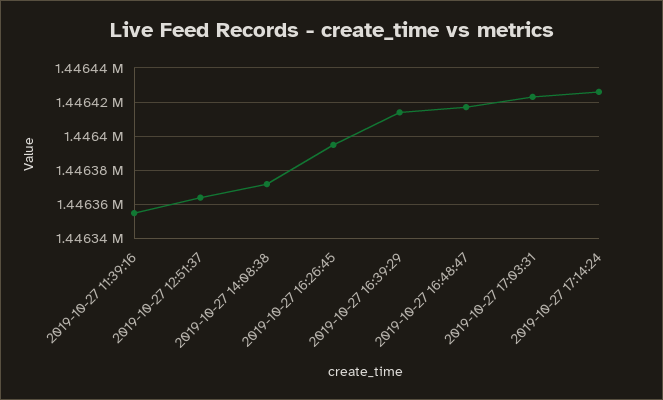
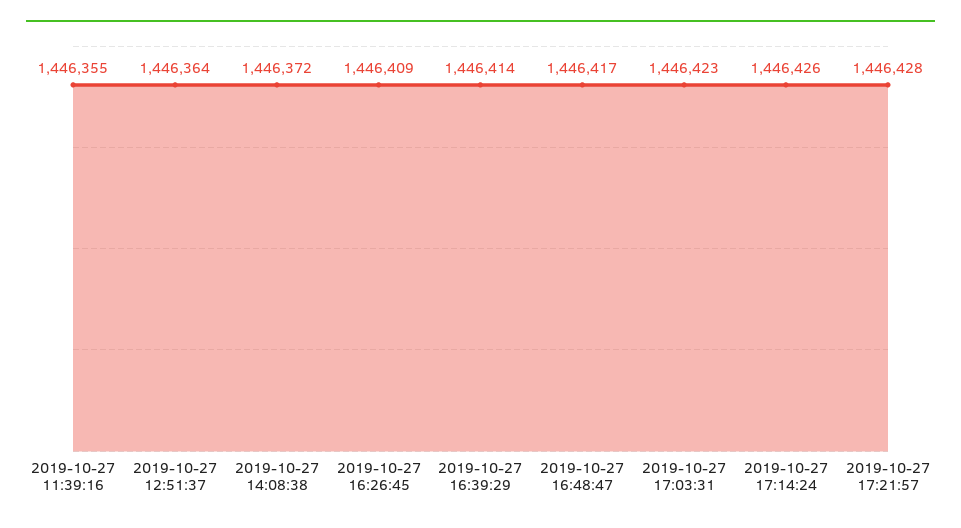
2019-10-27 16:26:45: 1446395 -> 1446409
2019-10-27 17:21:57: none -> 1446428

